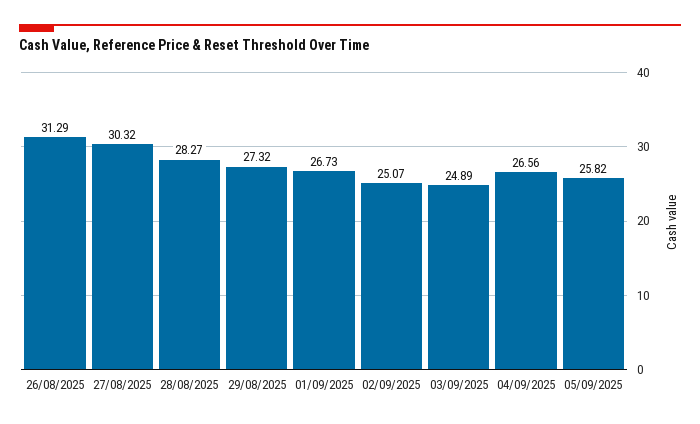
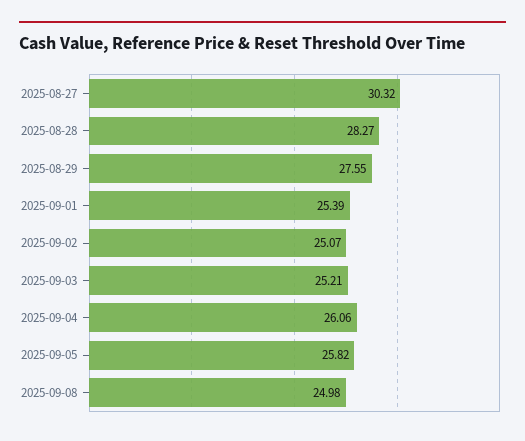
26/08/2025: 31.29 -> none
29/08/2025: 27.32 -> 27.55
01/09/2025: 26.73 -> 25.39
03/09/2025: 24.89 -> 25.21
04/09/2025: 26.56 -> 26.06
2025-09-08: none -> 24.98

